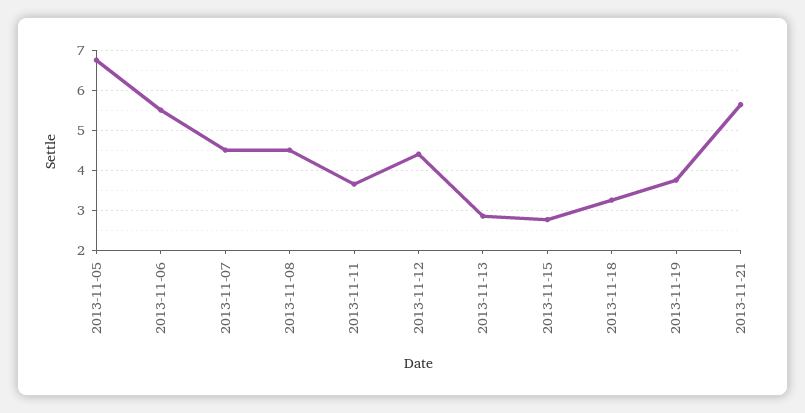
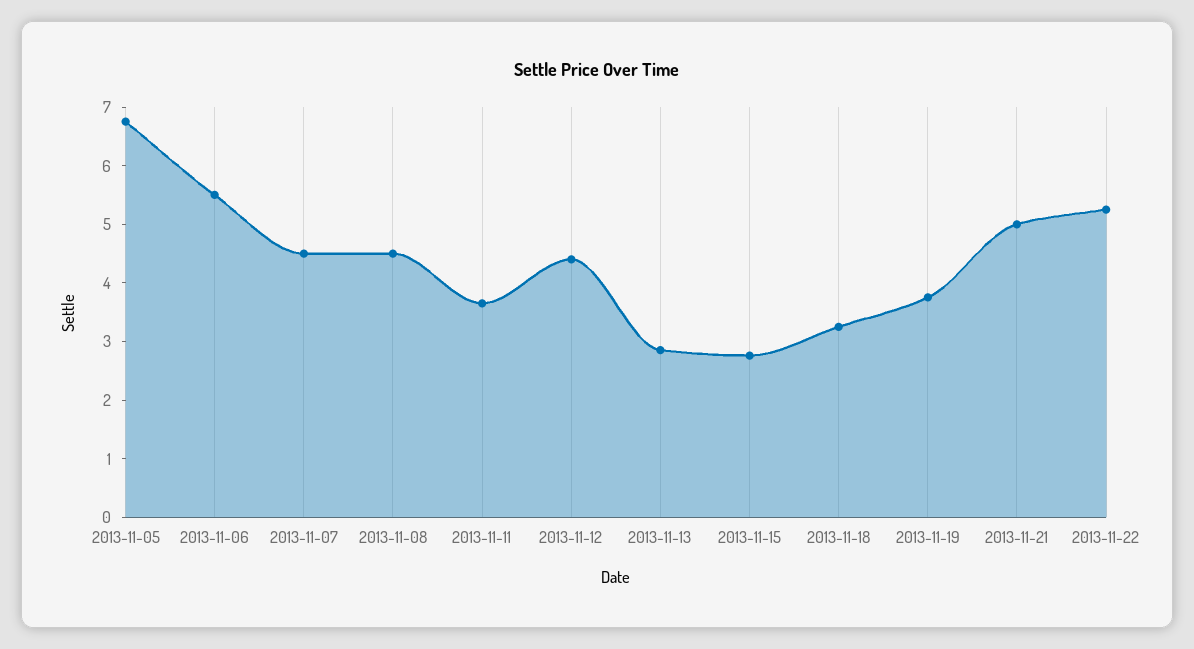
2013-11-21: 5.6 -> 5
2013-11-22: none -> 5.2

